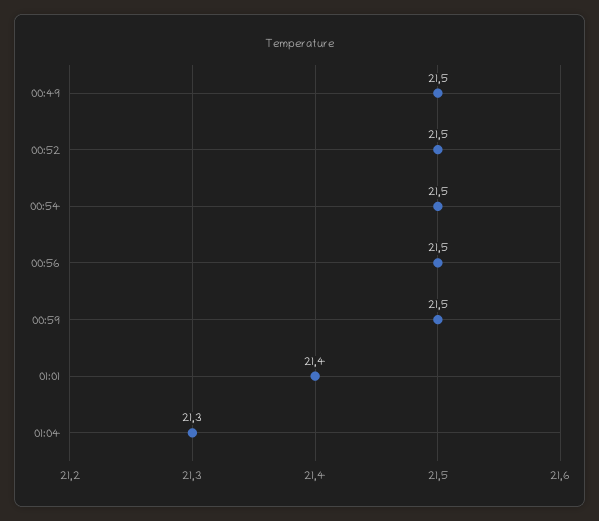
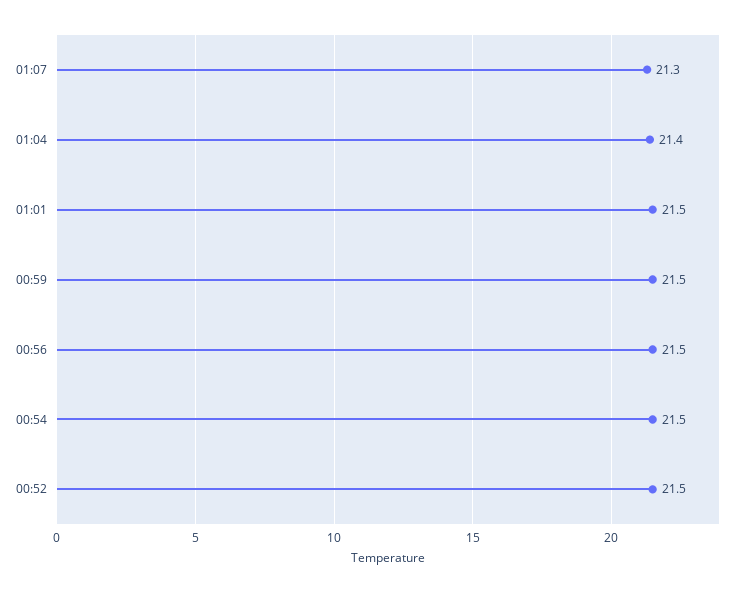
00:49: 21.5 -> none
01:01: 21.4 -> 21.5
01:04: 21.3 -> 21.4
01:07: none -> 21.3

